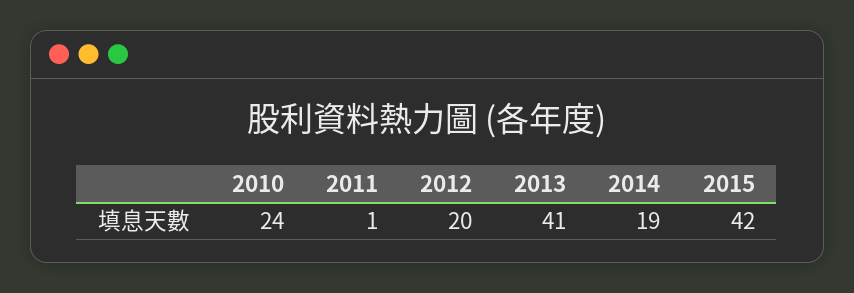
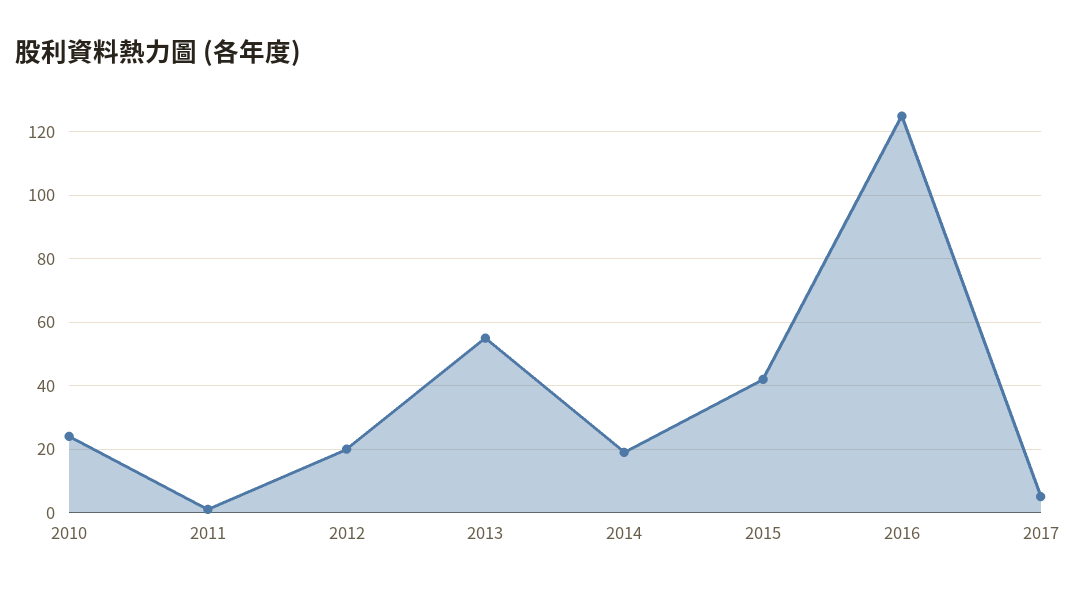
2013: 41 -> 55
2016: none -> 125
2017: none -> 5

